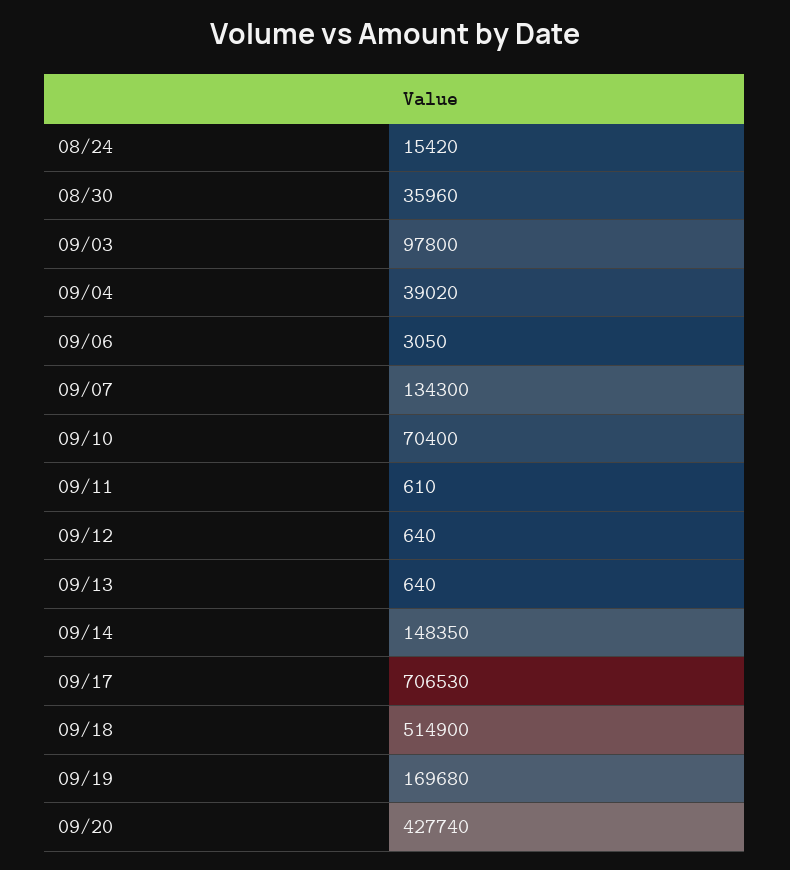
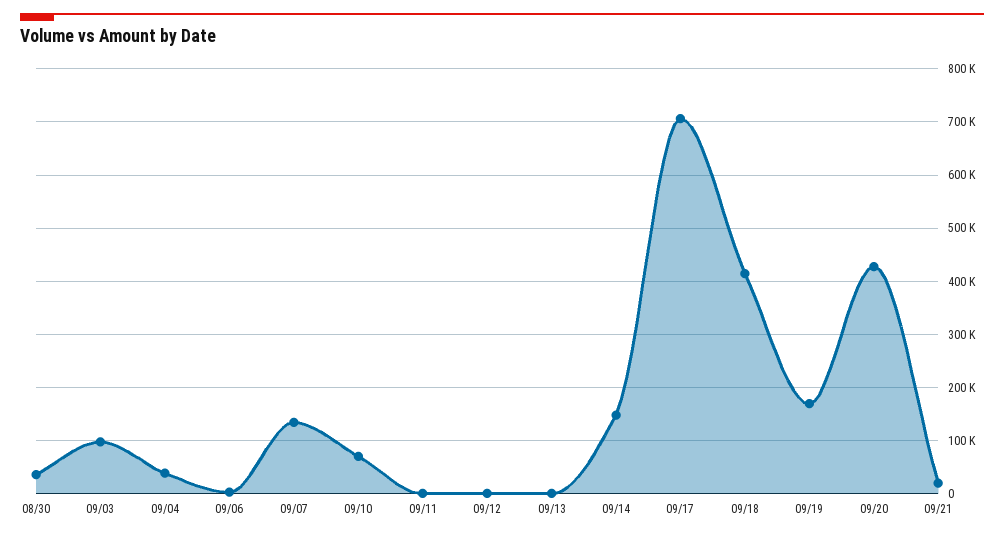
08/24: 15420 -> none
09/18: 514900 -> 420000
09/21: none -> 20000

